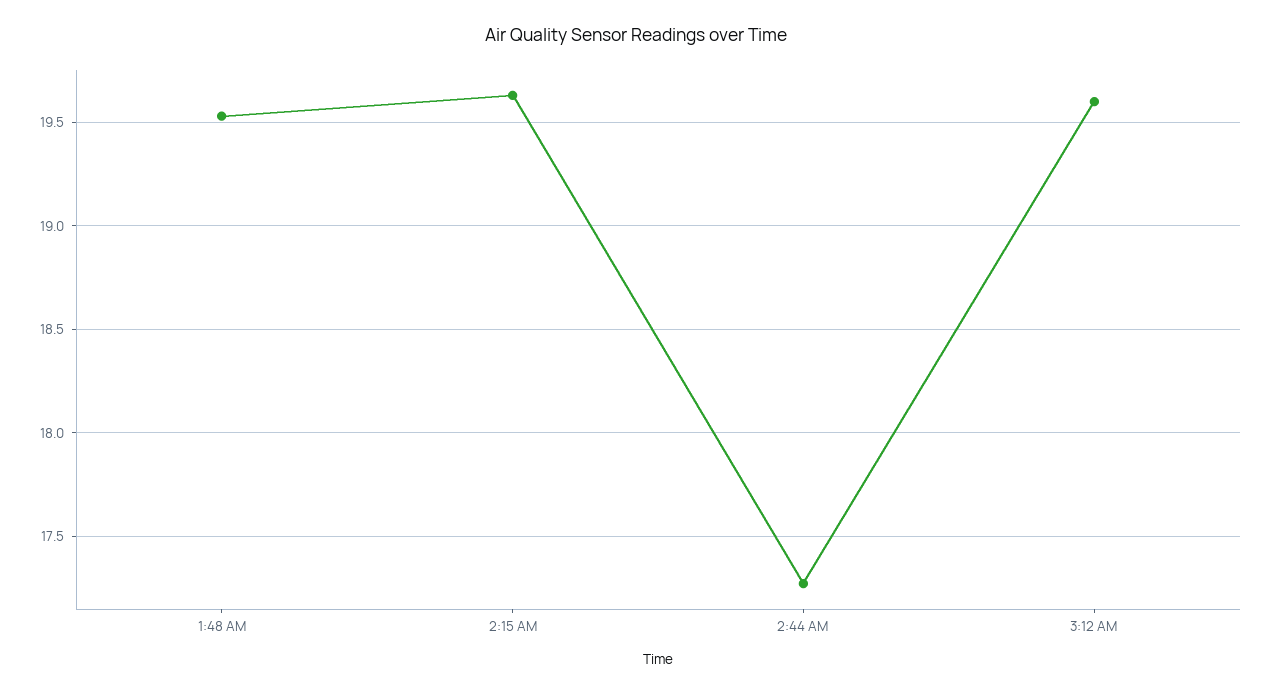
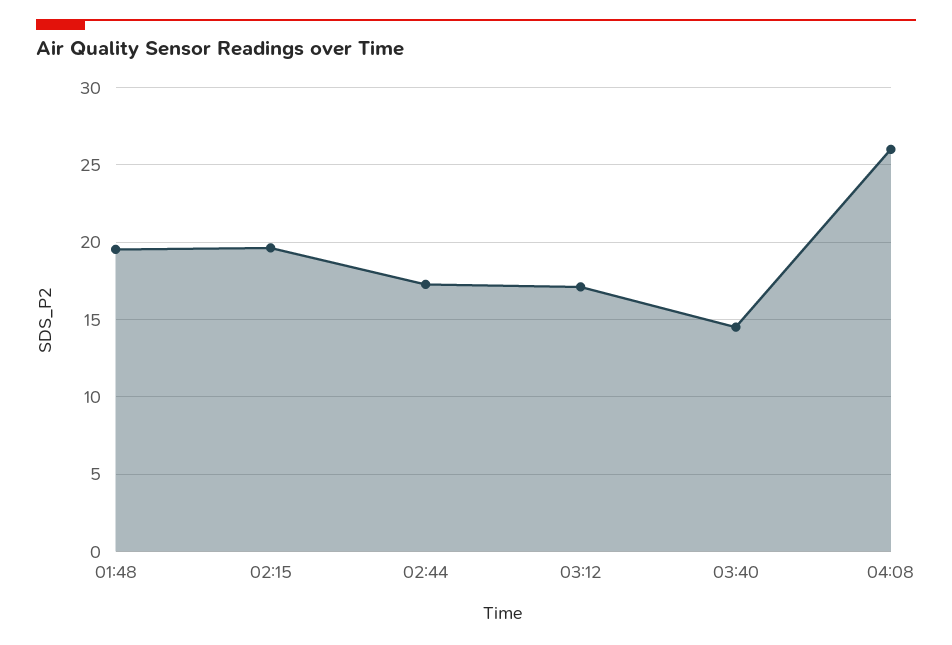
3:12 AM: 19.6 -> 17
03:40: none -> 14.5
04:08: none -> 26

